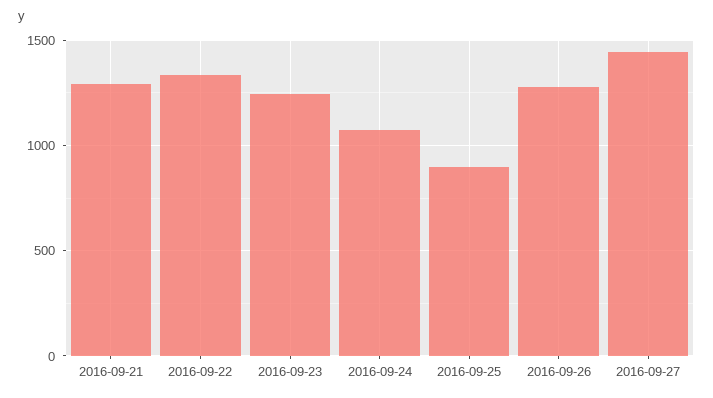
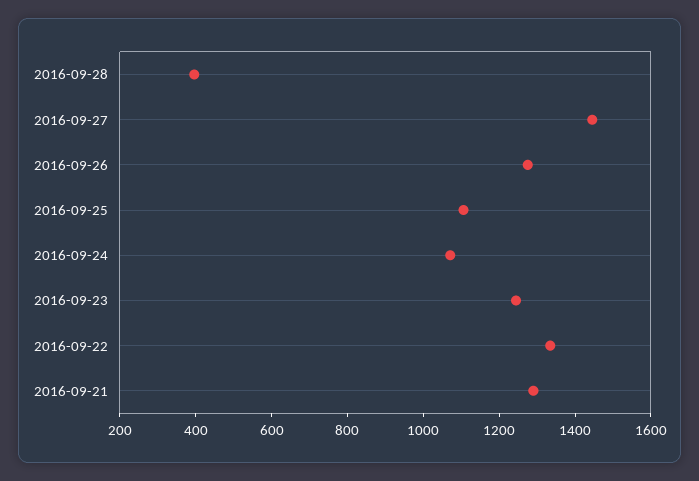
2016-09-25: 900 -> 1100
2016-09-28: none -> 400

